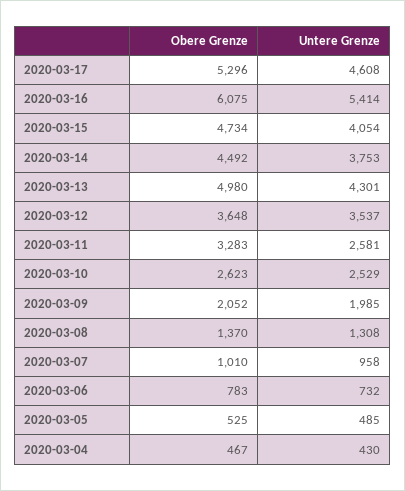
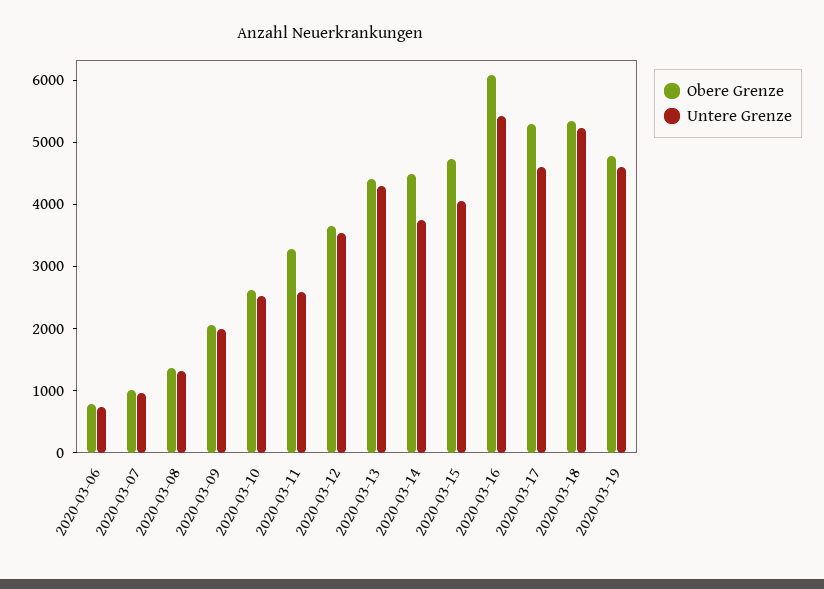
Obere Grenze, 2020-03-13: 4980 -> 4400
Obere Grenze, 2020-03-05: 525 -> none
Untere Grenze, 2020-03-05: 485 -> none
Obere Grenze, 2020-03-04: 467 -> none
Untere Grenze, 2020-03-04: 430 -> none
Obere Grenze, 2020-03-18: none -> 5400
Untere Grenze, 2020-03-18: none -> 5200
Obere Grenze, 2020-03-19: none -> 4800
Untere Grenze, 2020-03-19: none -> 4600

